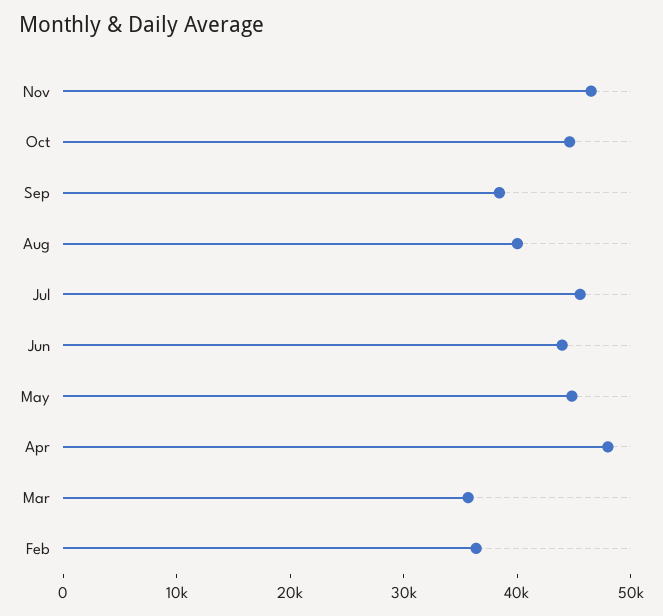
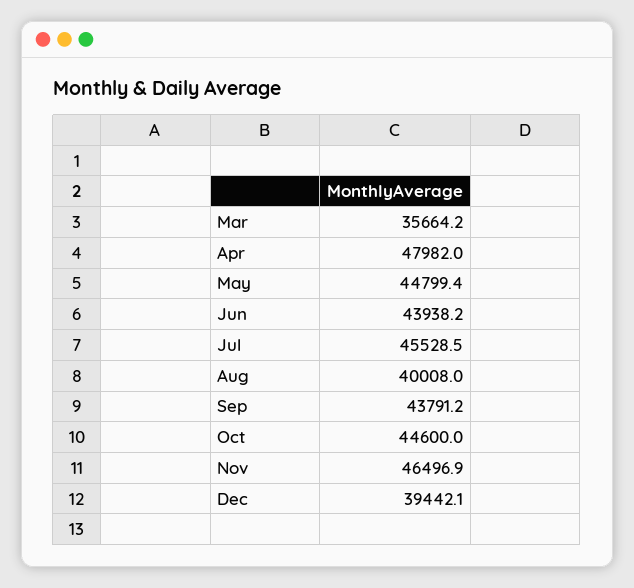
Sep: 38000 -> 43791.2
Feb: 36000 -> none
Dec: none -> 39442.1

